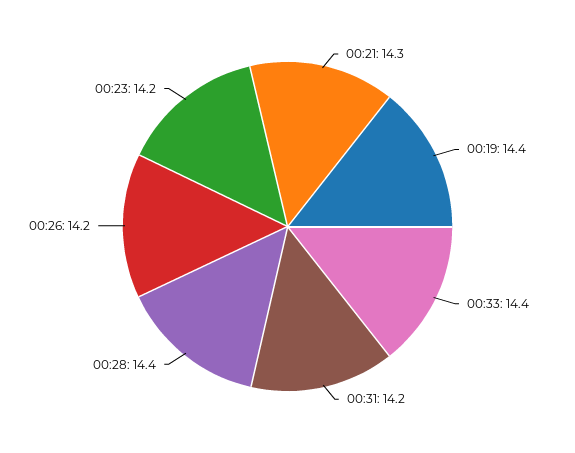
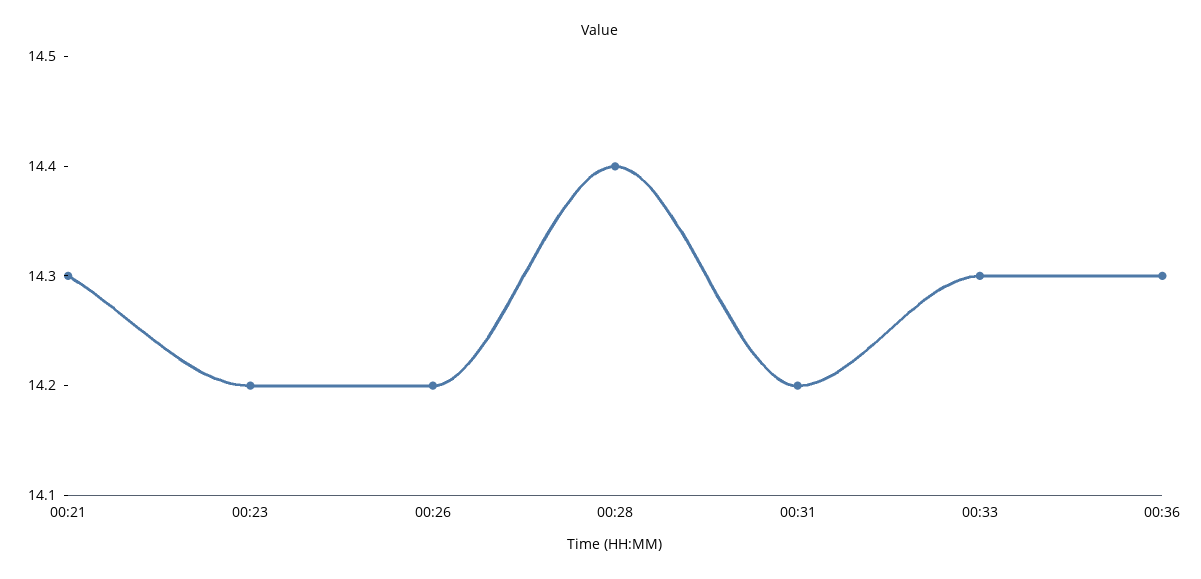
00:19: 14.4 -> none
00:33: 14.4 -> 14.3
00:36: none -> 14.3

